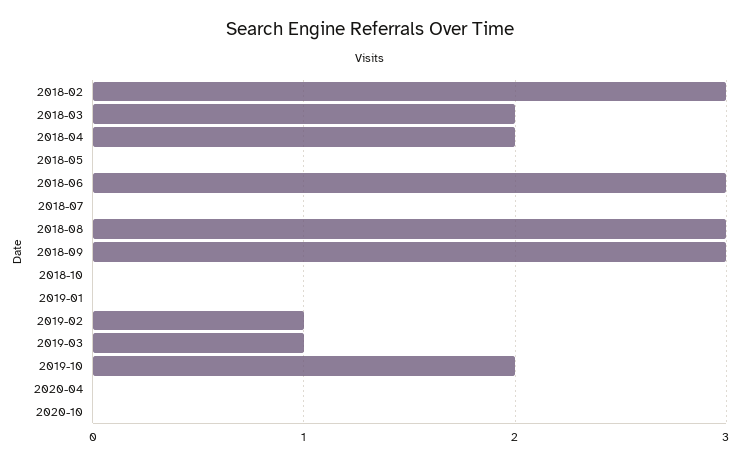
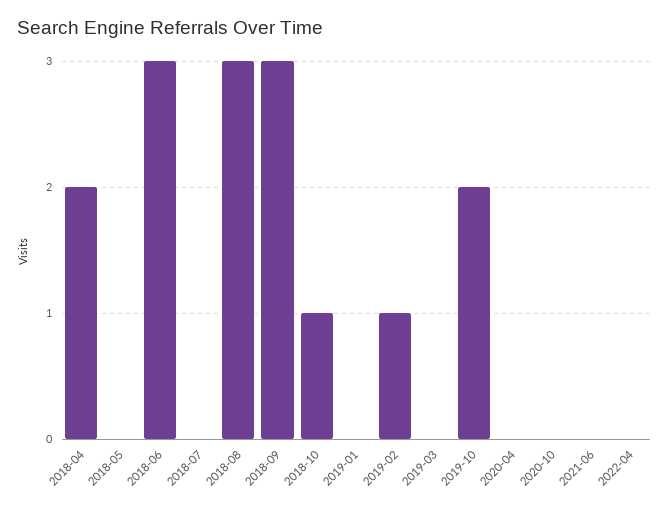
2018-02: 3 -> none
2018-03: 2 -> none
2018-10: 0 -> 1
2019-03: 1 -> 0
2021-06: none -> 0
2022-04: none -> 0

